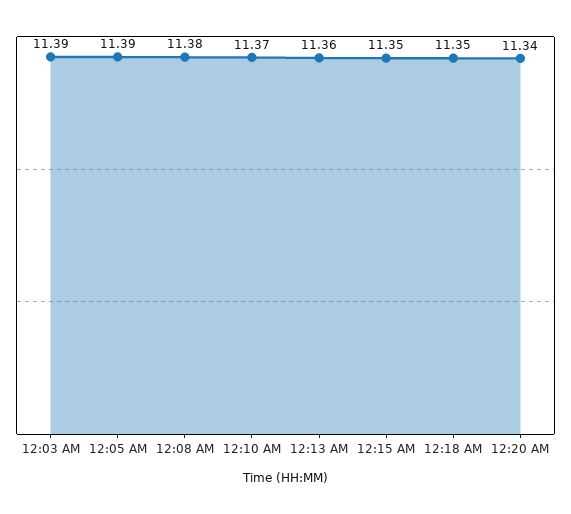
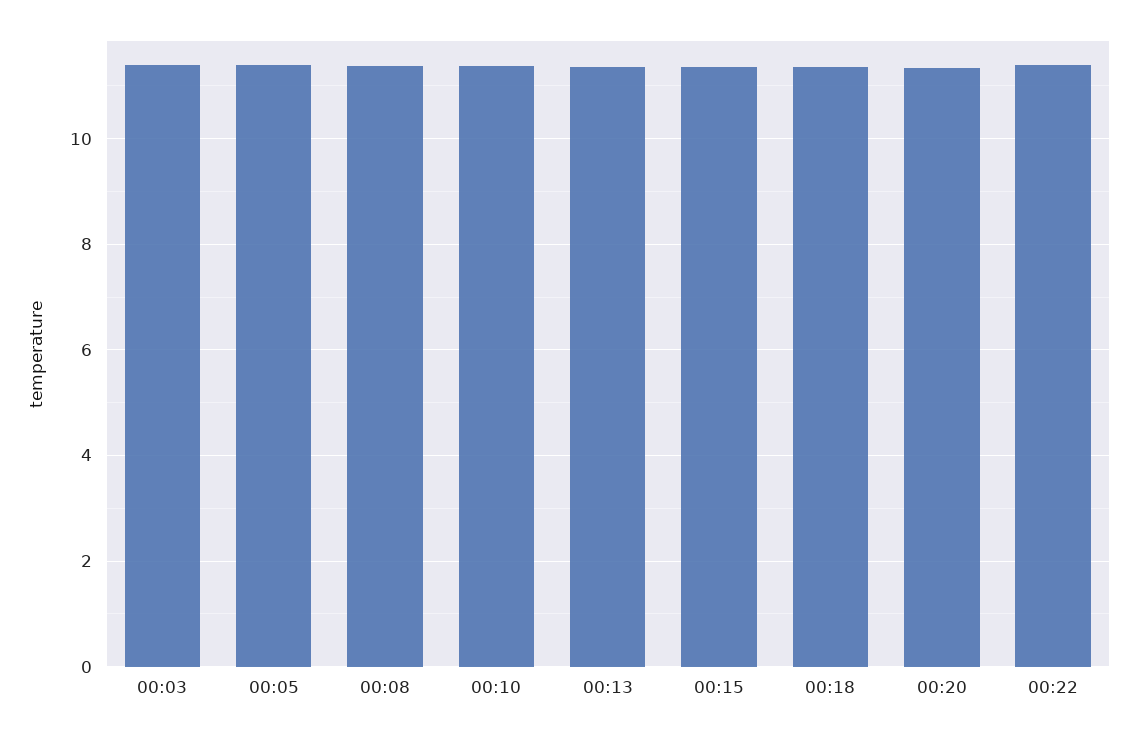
00:22: none -> 11.4

